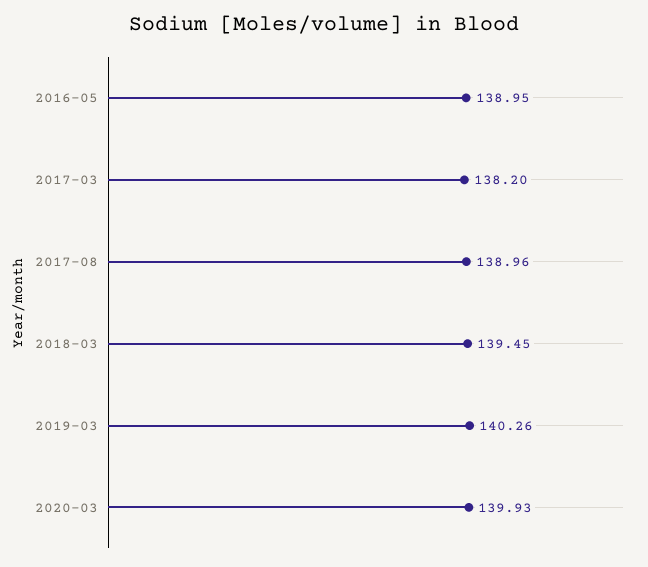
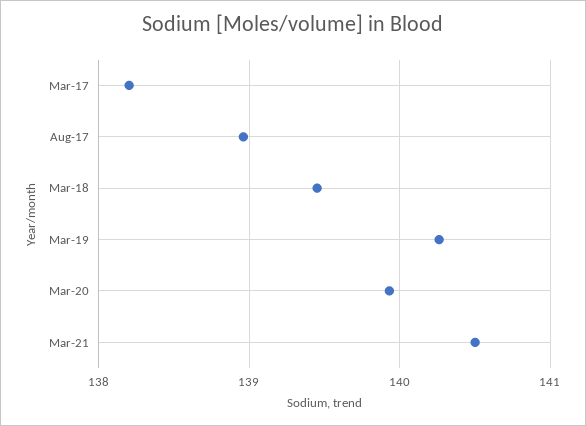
2016-05: 138.95 -> none
Mar-21: none -> 140.5

